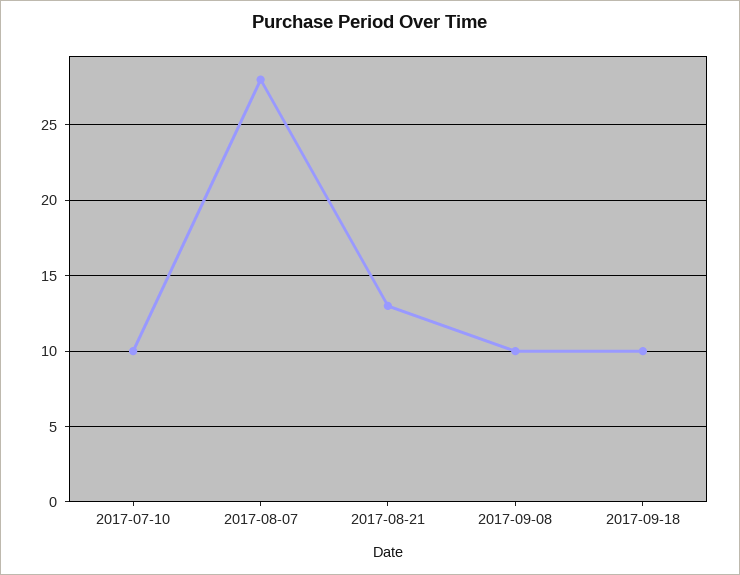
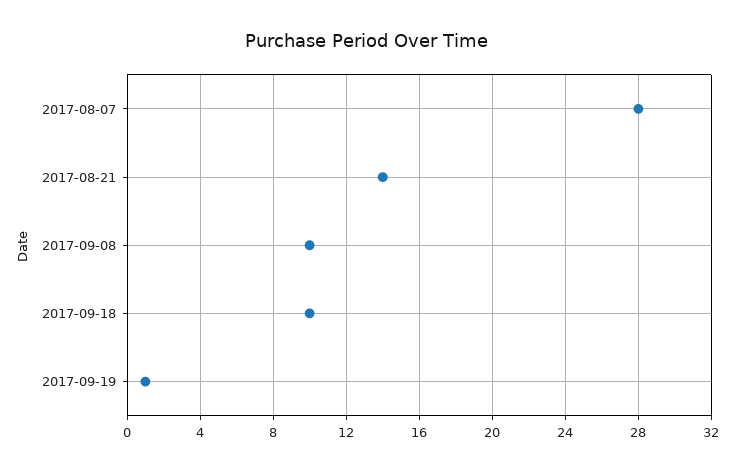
2017-07-10: 10 -> none
2017-08-21: 13 -> 14
2017-09-19: none -> 1

